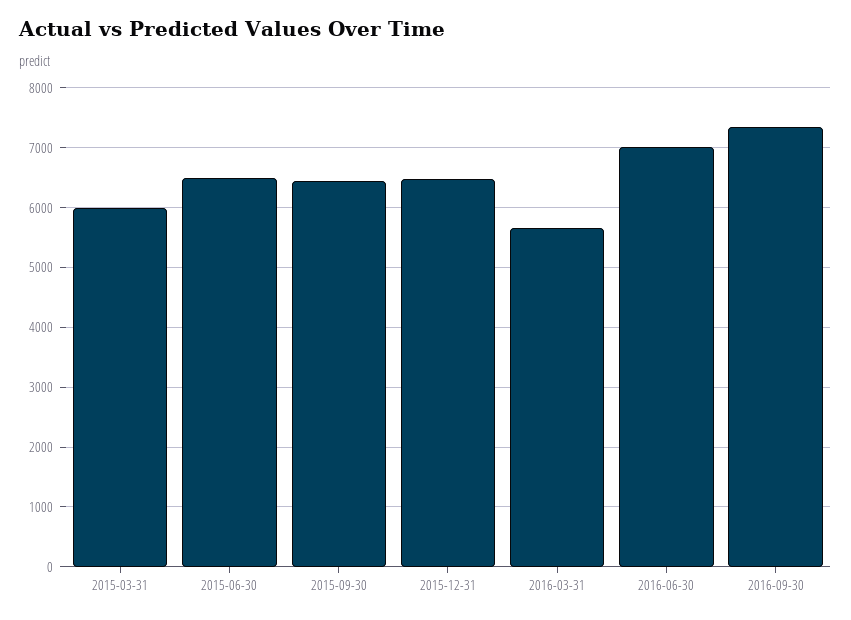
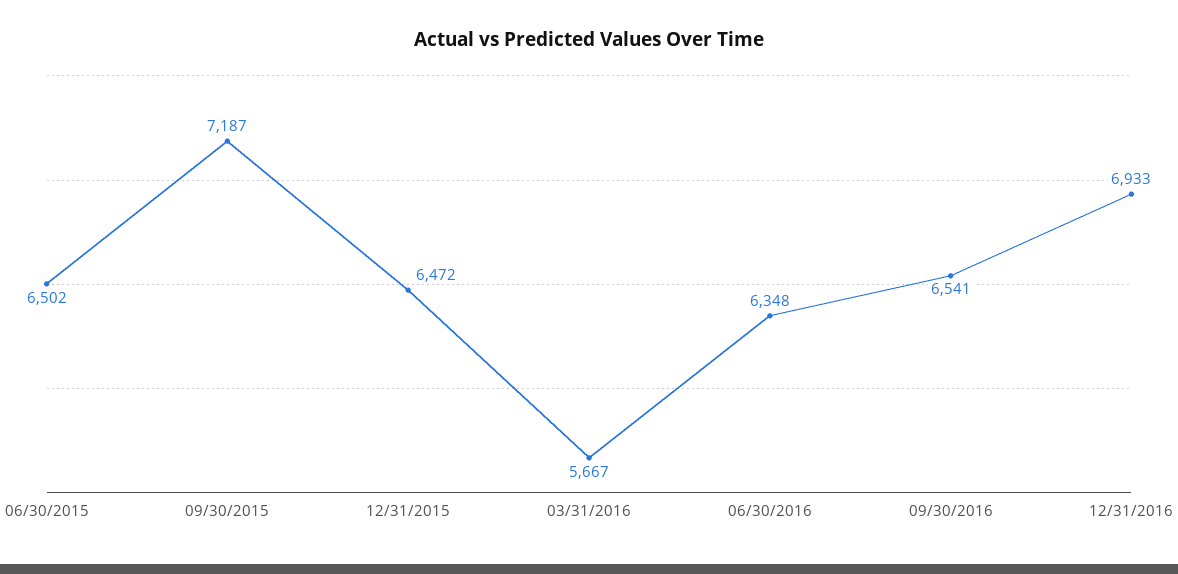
2015-03-31: 6000 -> none
2015-09-30: 6400 -> 7187
2016-06-30: 7000 -> 6348
2016-09-30: 7400 -> 6541
12/31/2016: none -> 6933

